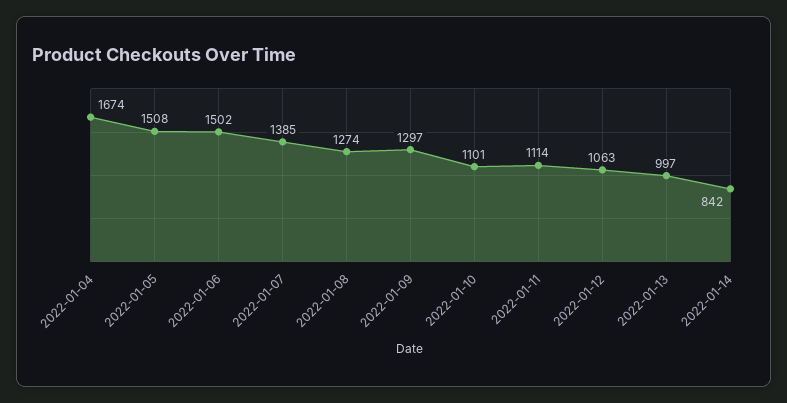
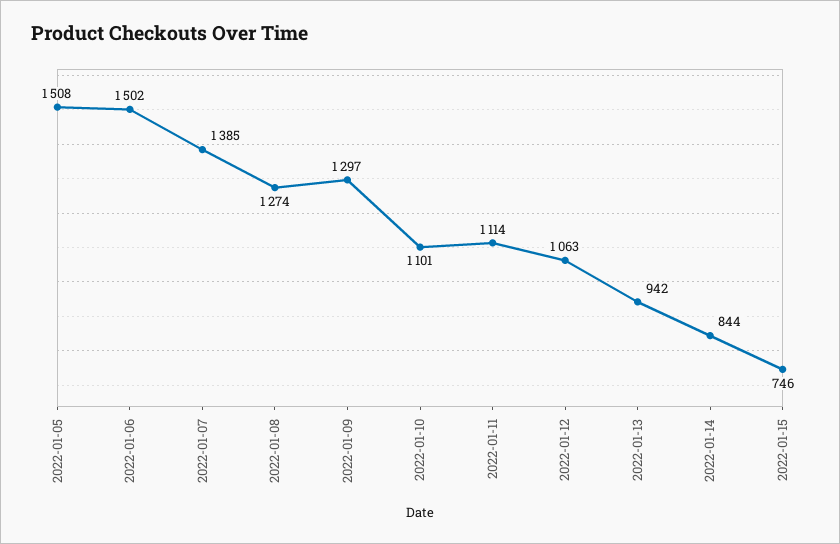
2022-01-04: 1674 -> none
2022-01-13: 997 -> 942
2022-01-14: 842 -> 844
2022-01-15: none -> 746

